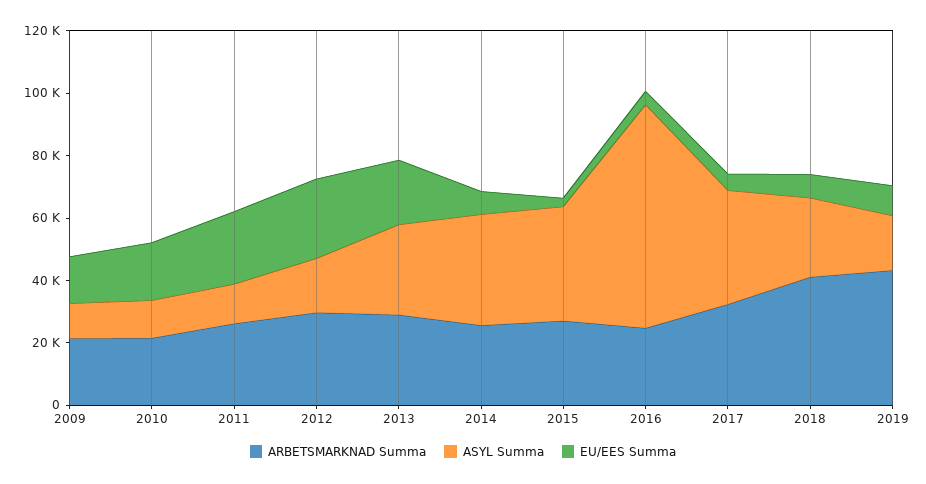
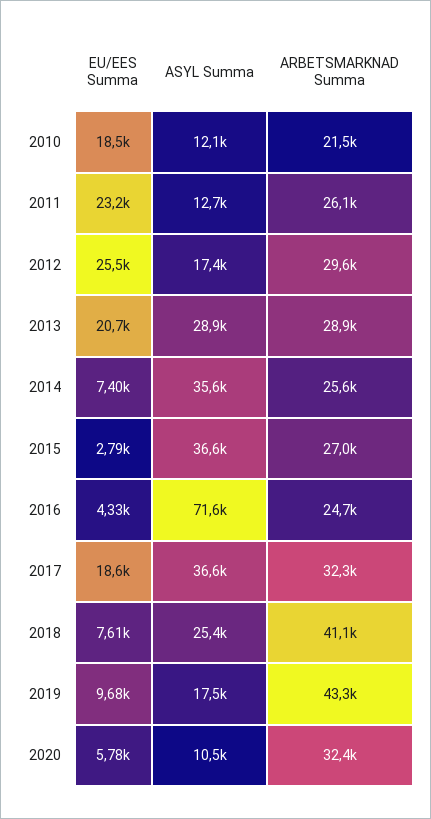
ARBETSMARKNAD Summa, 2009: 20000 -> none
ASYL Summa, 2009: 10000 -> none
EU/EES Summa, 2009: 15000 -> none
EU/EES Summa, 2017: 5000 -> 18600
EU/EES Summa, 2020: none -> 5780
ASYL Summa, 2020: none -> 10500
ARBETSMARKNAD Summa, 2020: none -> 32400

